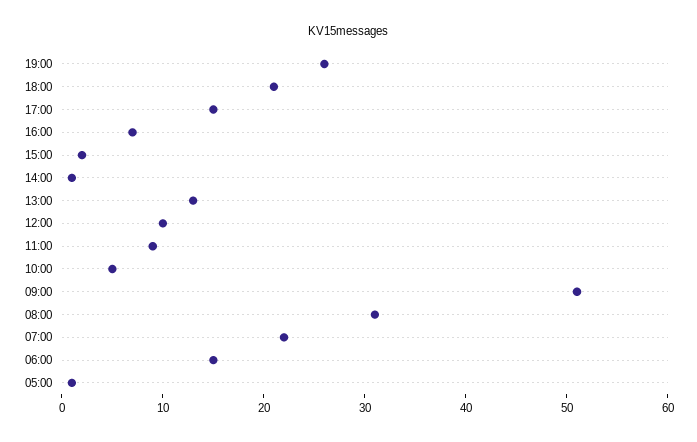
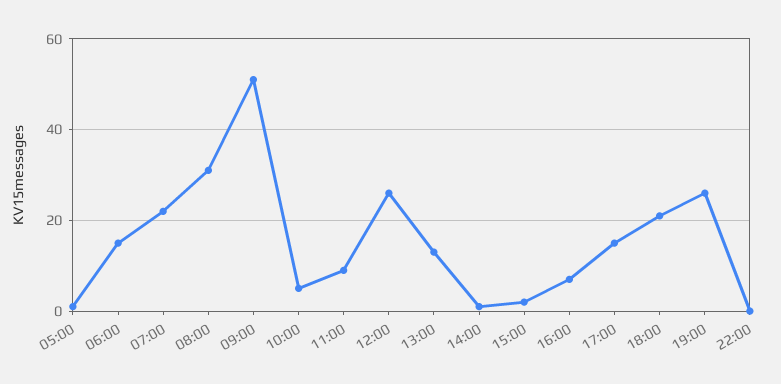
12:00: 10 -> 25
22:00: none -> 0

